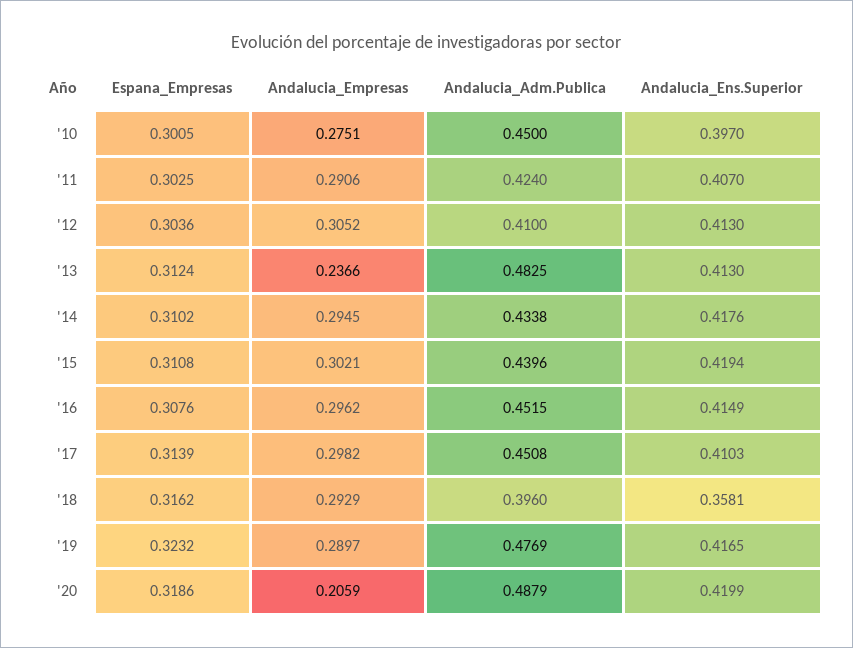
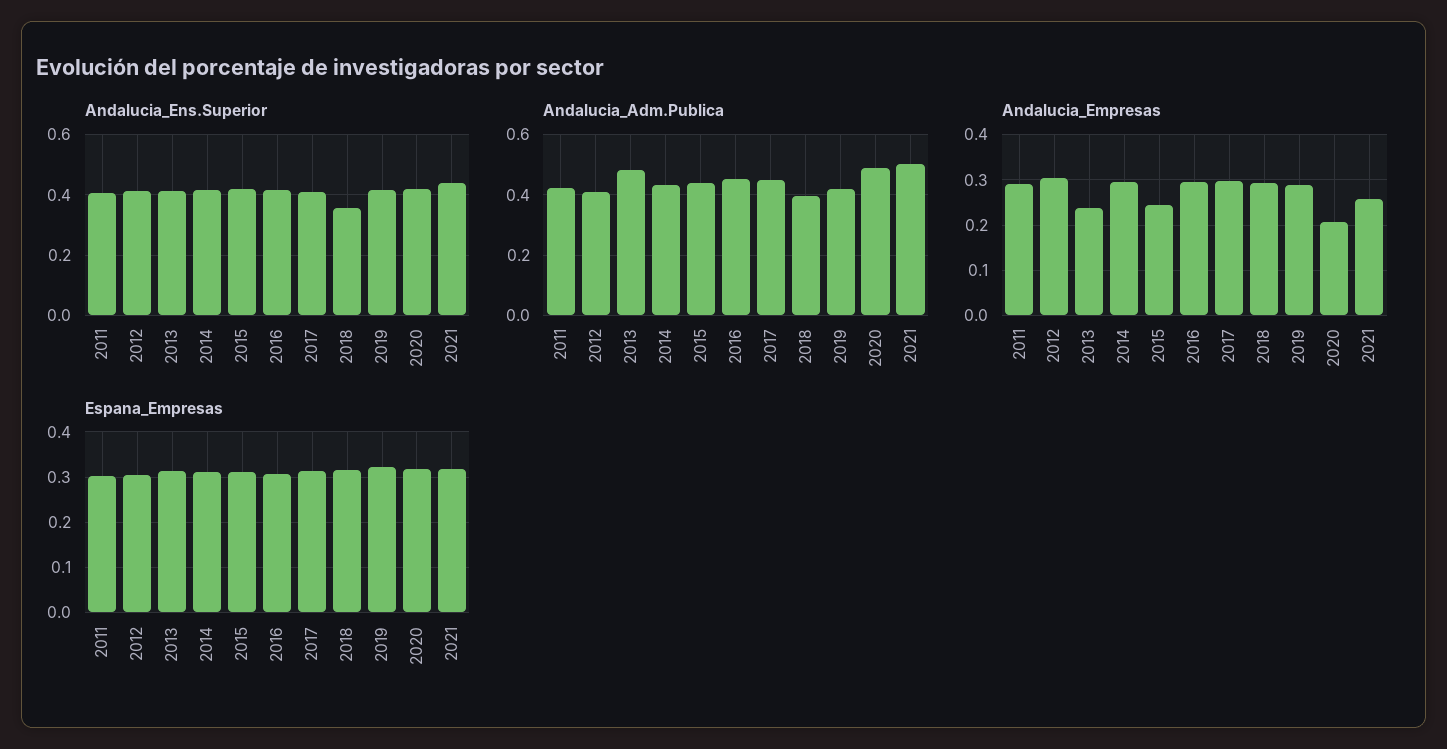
Espana_Empresas, '10: 0.3005 -> none
Andalucia_Empresas, '10: 0.2751 -> none
Andalucia_Adm.Publica, '10: 0.45 -> none
Andalucia_Ens.Superior, '10: 0.397 -> none
Andalucia_Empresas, '15: 0.3021 -> 0.24
Andalucia_Adm.Publica, '19: 0.4769 -> 0.42
Andalucia_Ens.Superior, 2021: none -> 0.44
Andalucia_Adm.Publica, 2021: none -> 0.5
Andalucia_Empresas, 2021: none -> 0.26
Espana_Empresas, 2021: none -> 0.32

